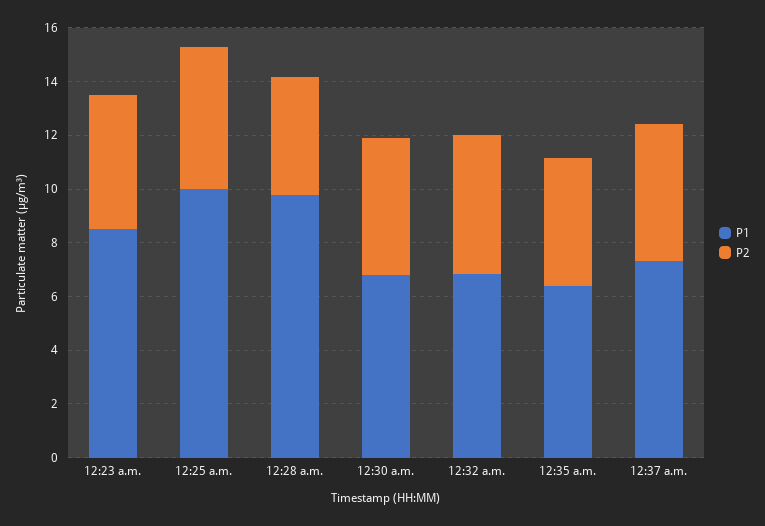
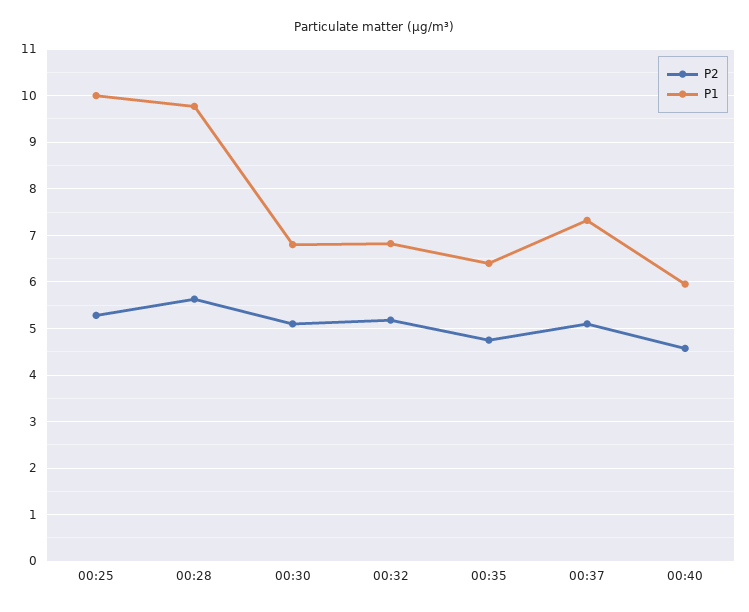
P1, 12:23 a.m.: 8.5 -> none
P2, 12:23 a.m.: 5 -> none
P2, 12:28 a.m.: 4.5 -> 5.6
P2, 00:40: none -> 4.6
P1, 00:40: none -> 6

